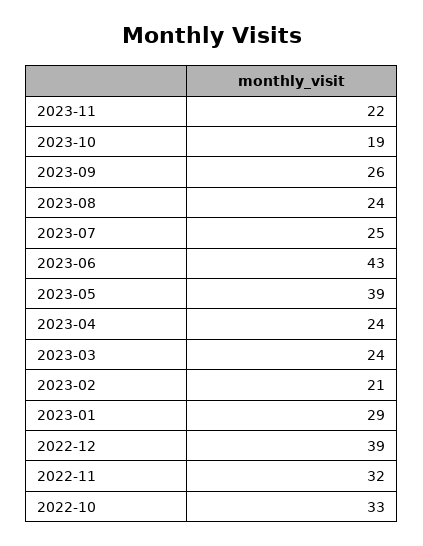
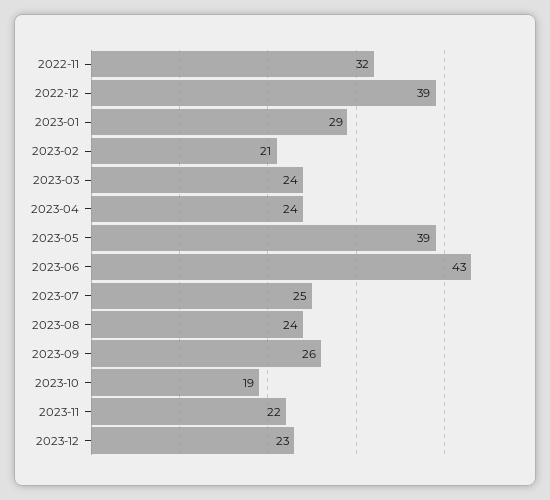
2022-10: 33 -> none
2023-12: none -> 23

